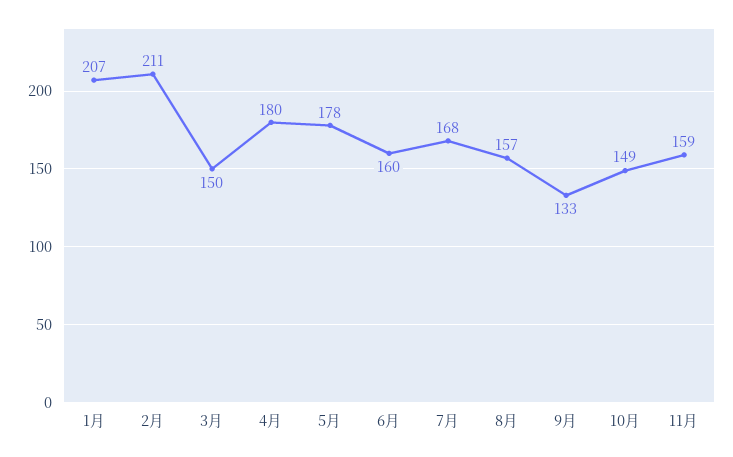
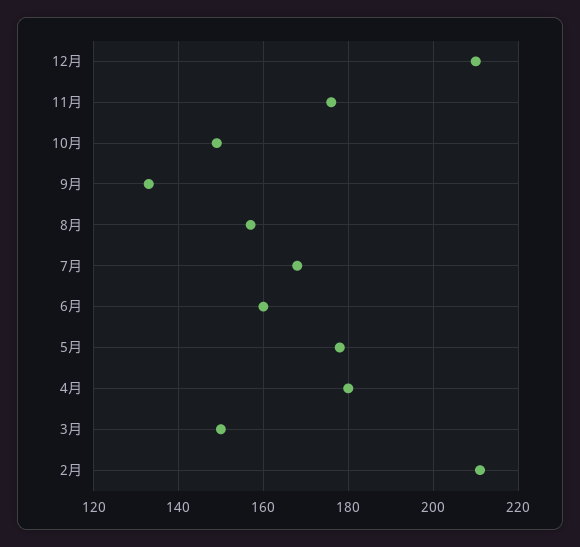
1月: 207 -> none
11月: 159 -> 175
12月: none -> 210

